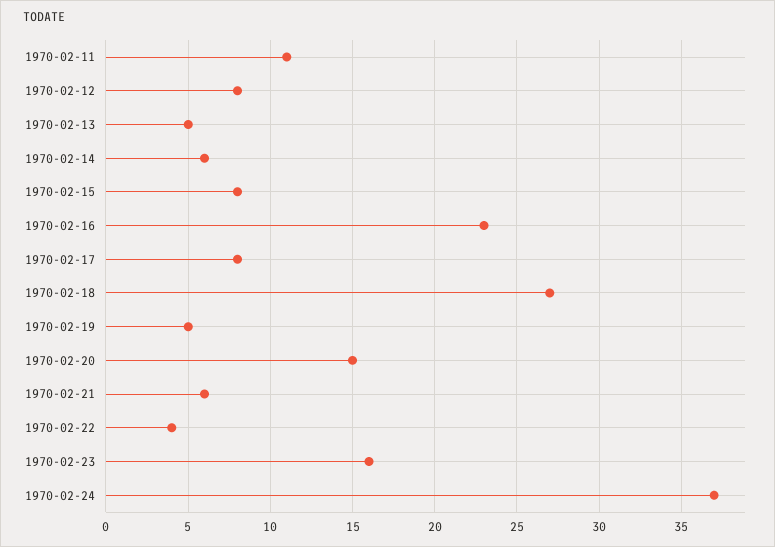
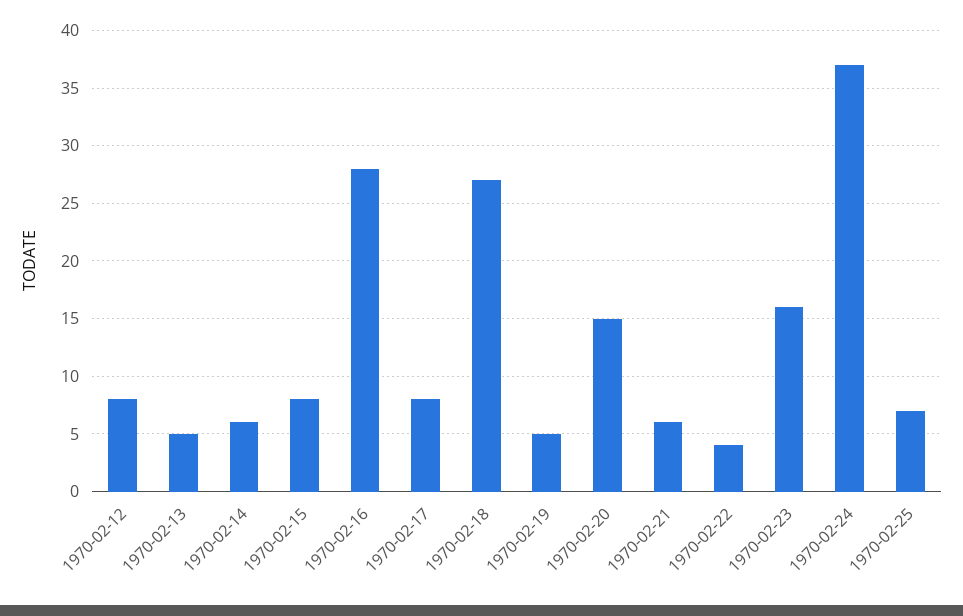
1970-02-11: 11 -> none
1970-02-16: 23 -> 28
1970-02-25: none -> 7

